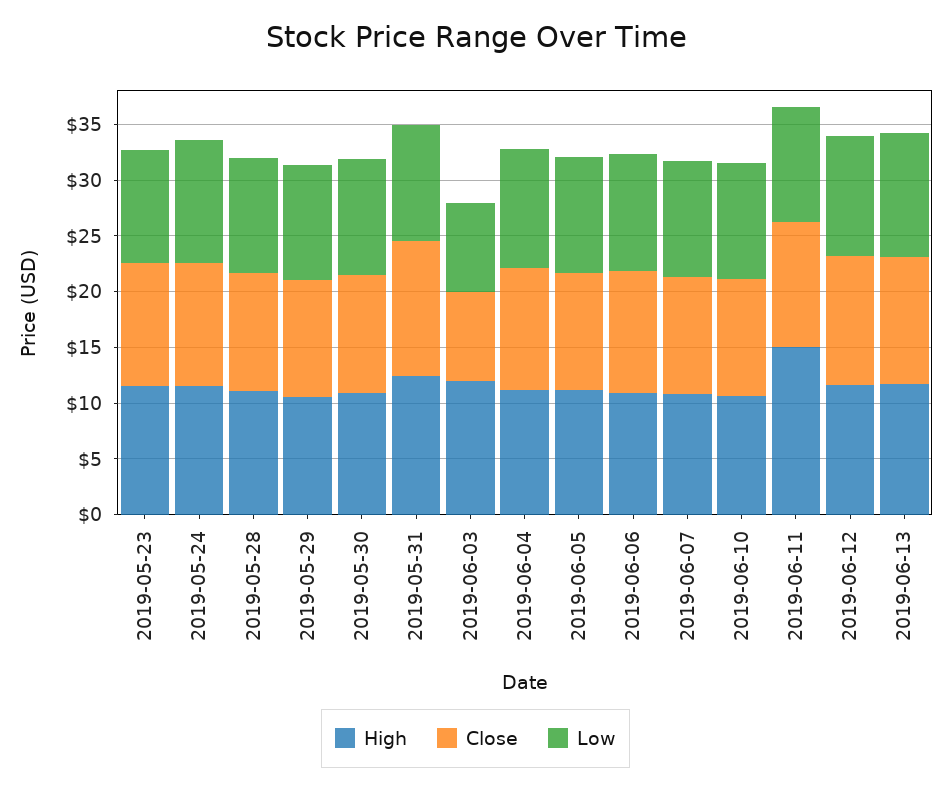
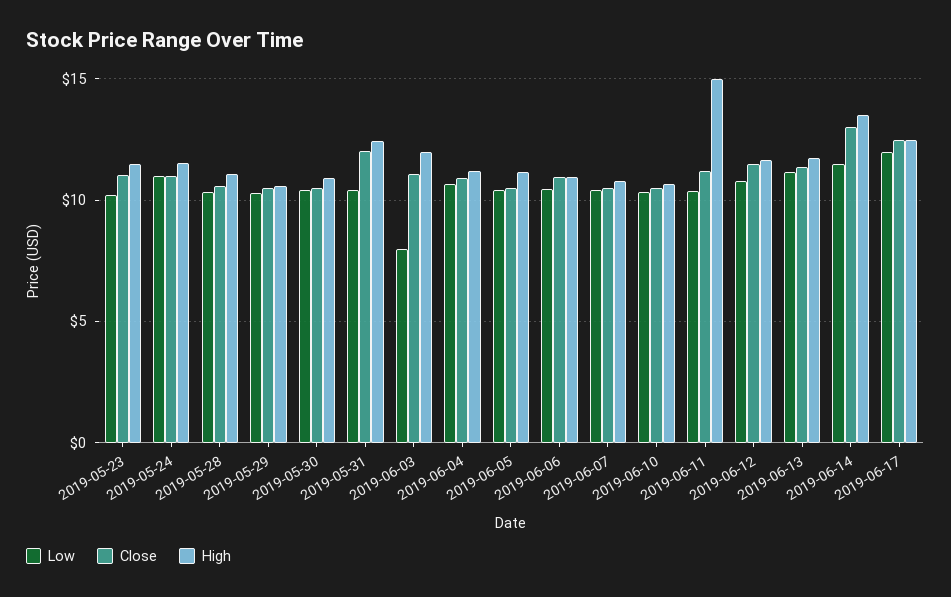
Close, 2019-06-03: 8 -> 11
Low, 2019-06-14: none -> 11.5
Close, 2019-06-14: none -> 13
High, 2019-06-14: none -> 13.5
Low, 2019-06-17: none -> 12
Close, 2019-06-17: none -> 12.5
High, 2019-06-17: none -> 12.5

